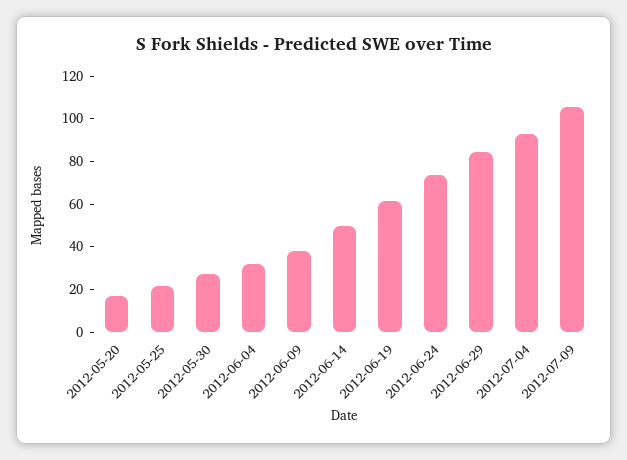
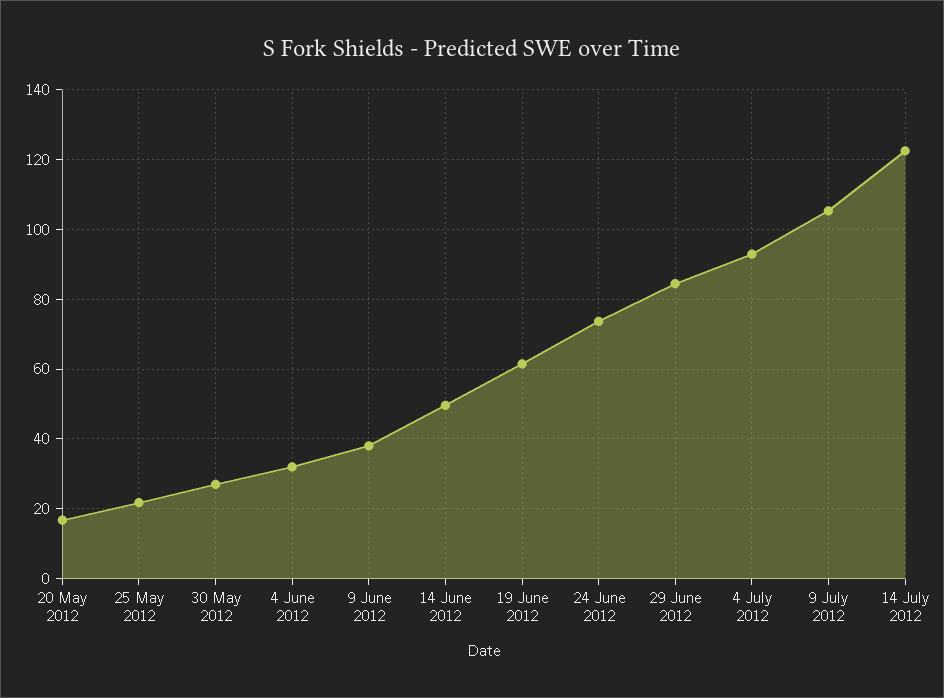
14 July 2012: none -> 122

